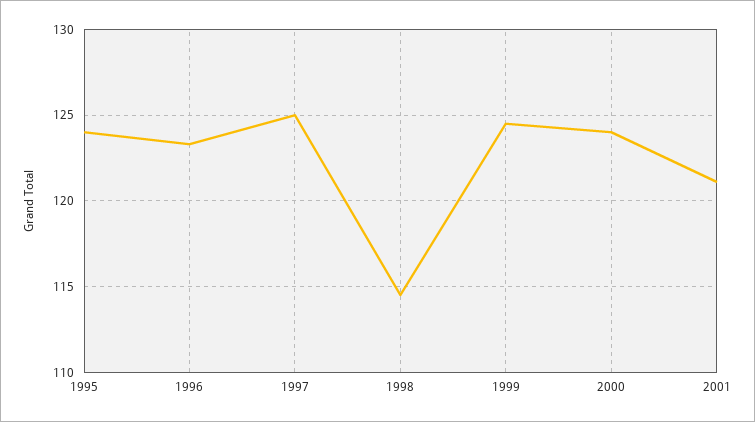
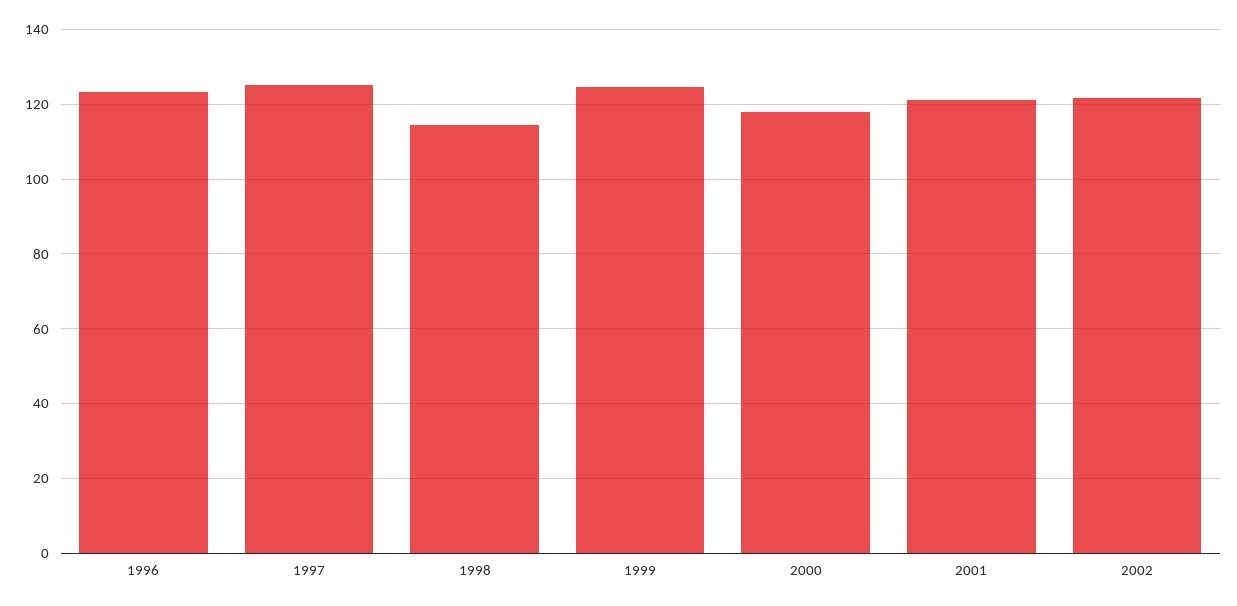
1995: 124 -> none
2000: 124 -> 118
2002: none -> 122

